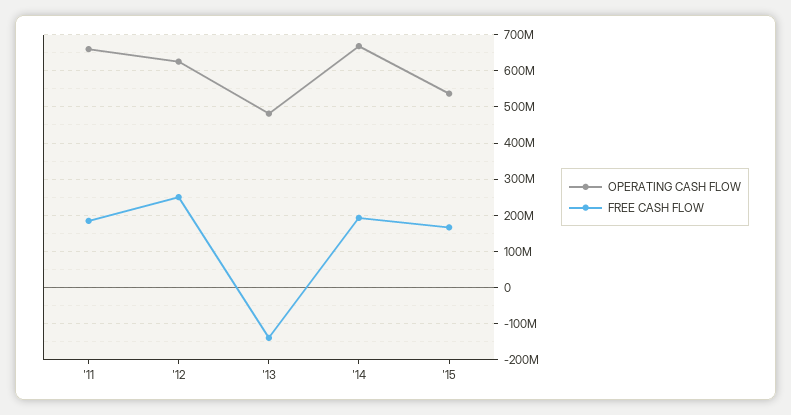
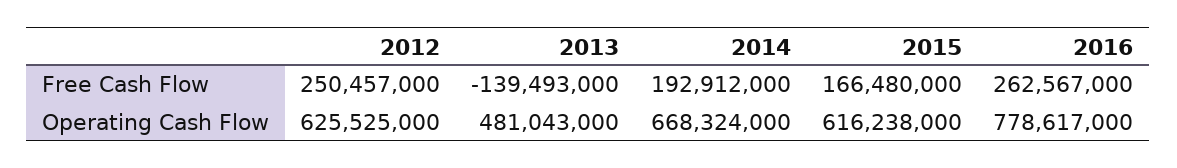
OPERATING CASH FLOW, '11: 660000000 -> none
FREE CASH FLOW, '11: 180000000 -> none
OPERATING CASH FLOW, '15: 540000000 -> 616238000
FREE CASH FLOW, 2016: none -> 262567000
OPERATING CASH FLOW, 2016: none -> 778617000

